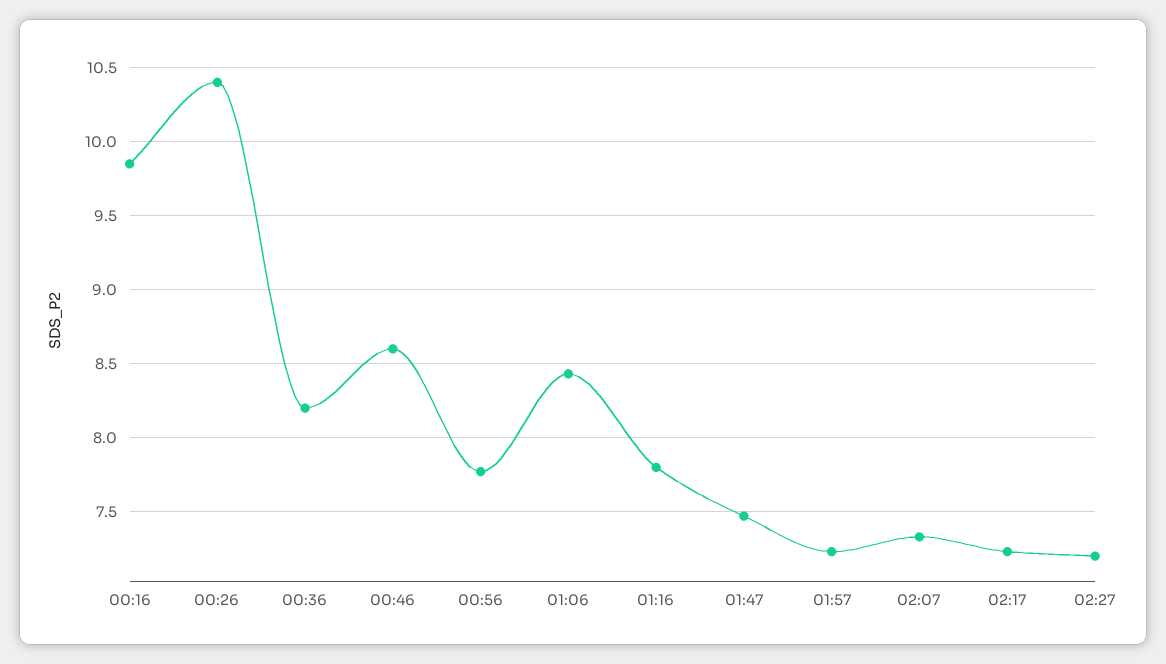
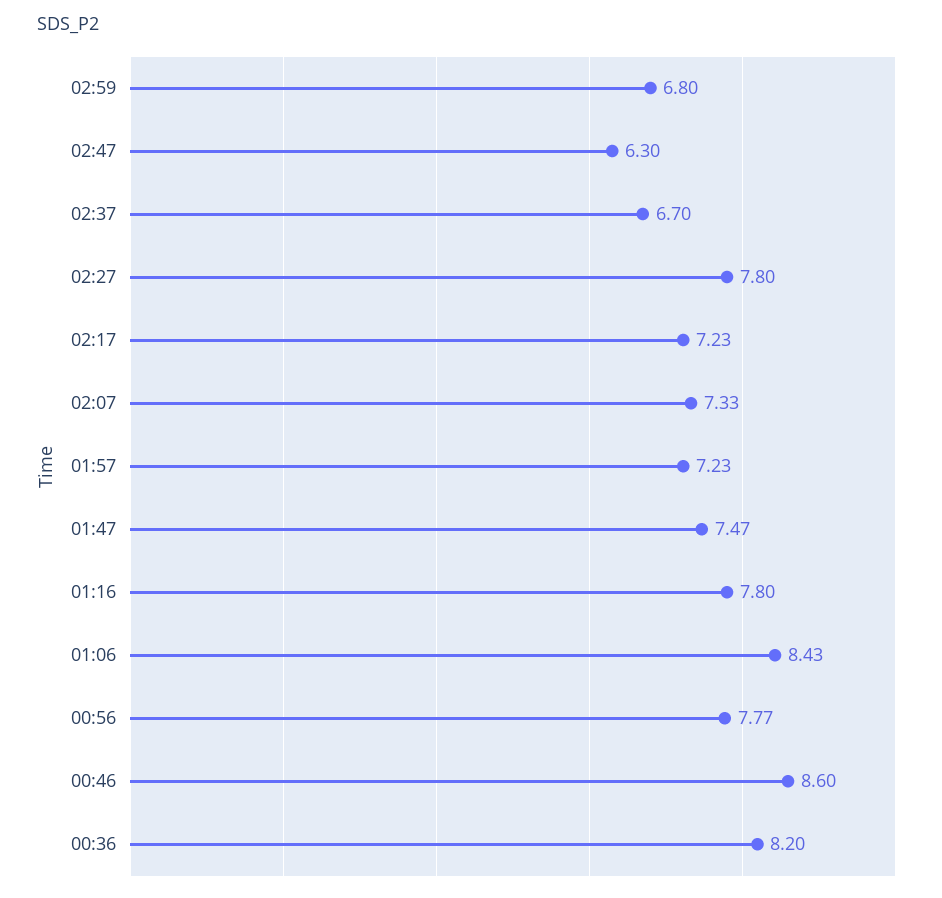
00:16: 9.85 -> none
00:26: 10.4 -> none
02:27: 7.2 -> 7.8
02:59: none -> 6.8
02:47: none -> 6.3
02:37: none -> 6.7

